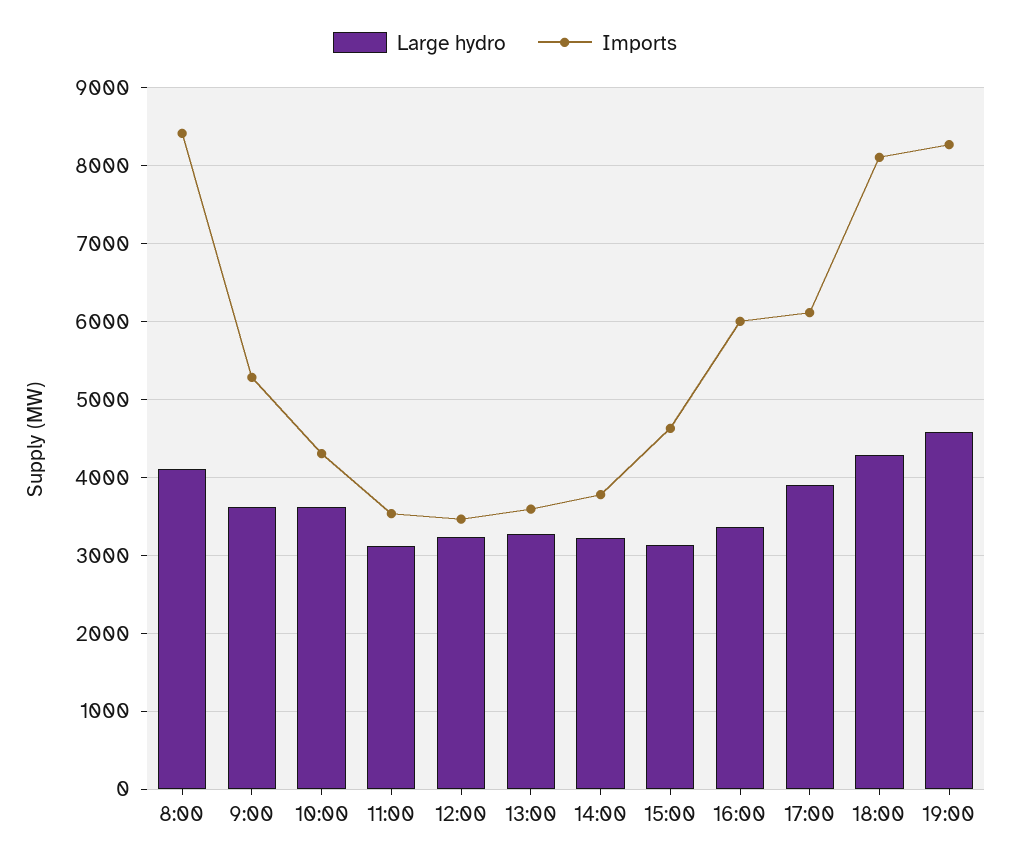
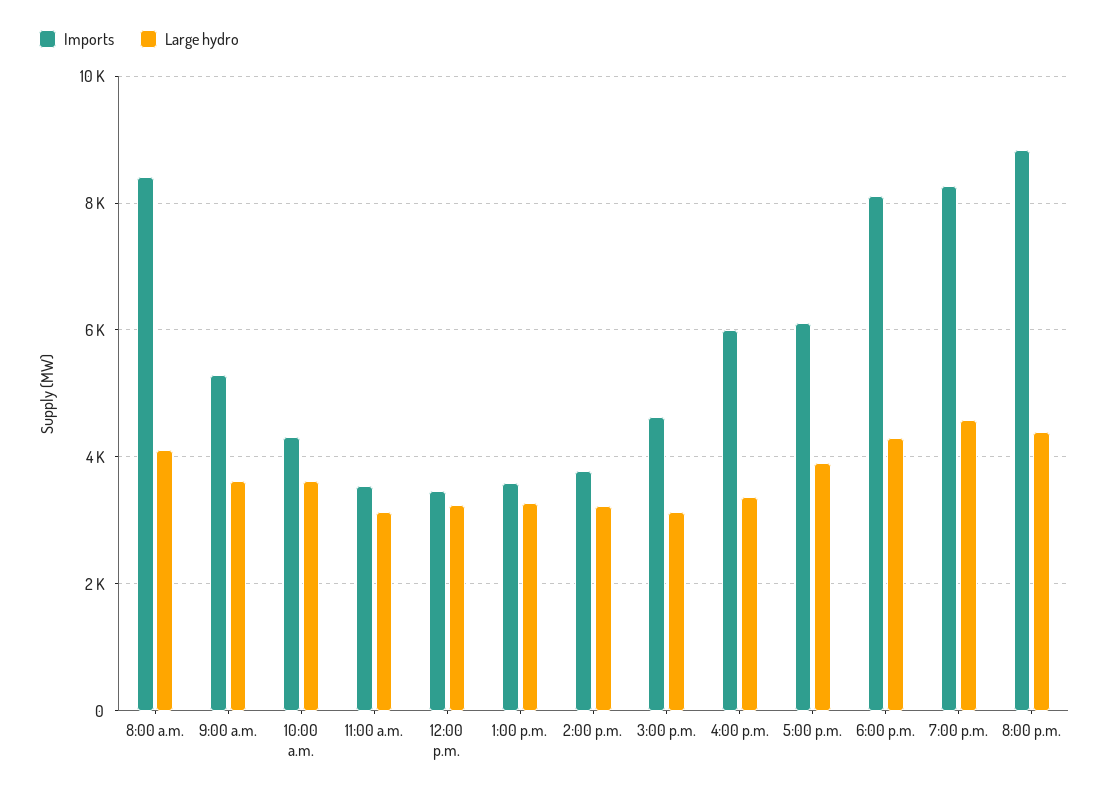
Imports, 8:00 p.m.: none -> 8800
Large hydro, 8:00 p.m.: none -> 4400

